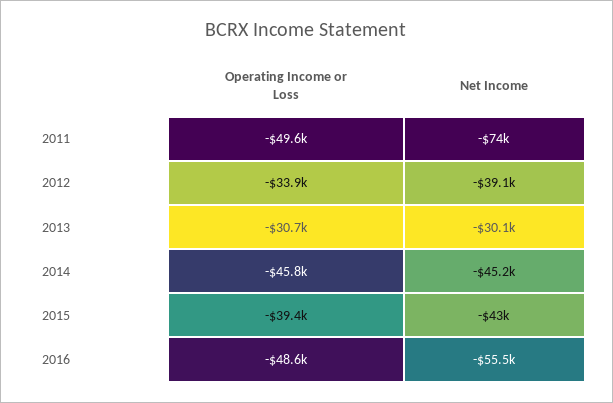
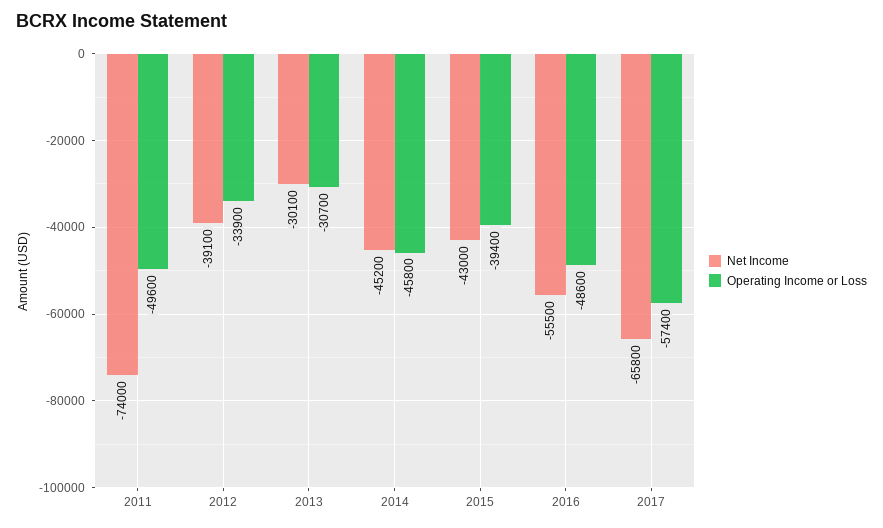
Net Income, 2017: none -> -65800
Operating Income or Loss, 2017: none -> -57400

